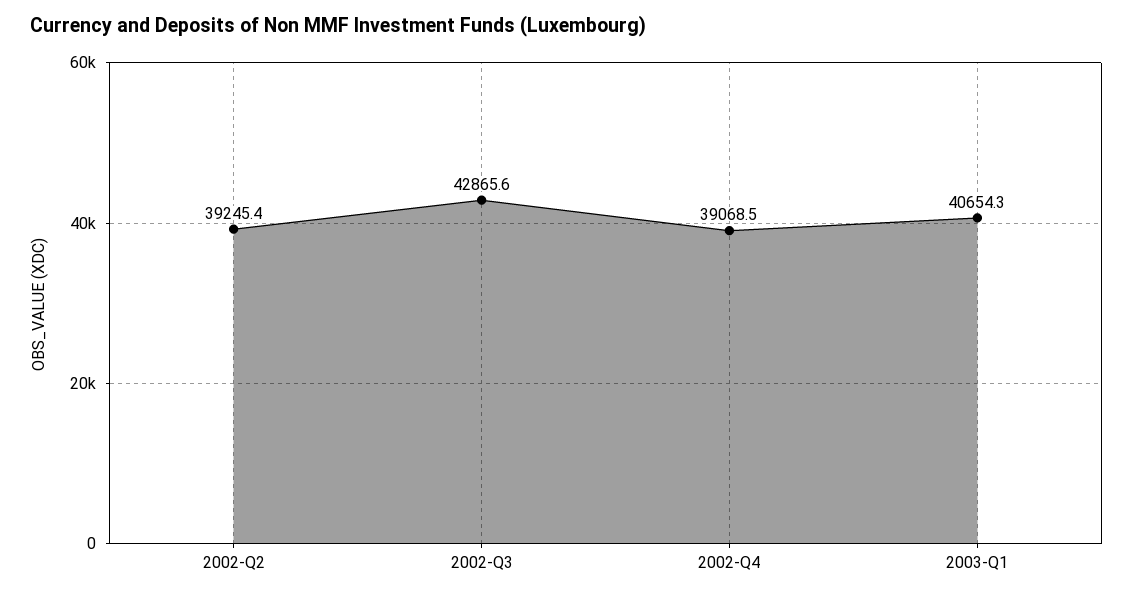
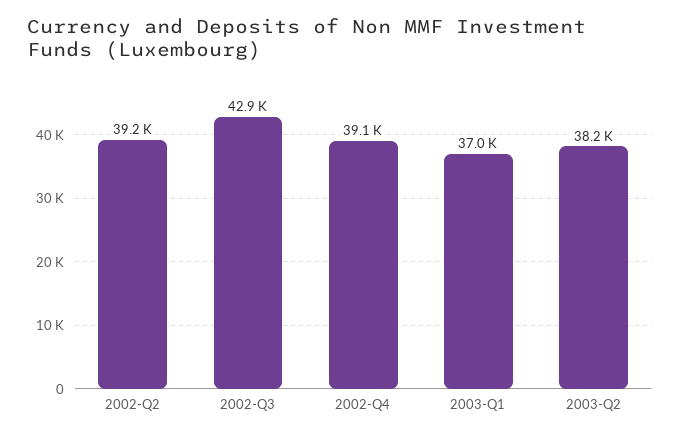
2003-Q1: 40654.3 -> 37000
2003-Q2: none -> 38200

